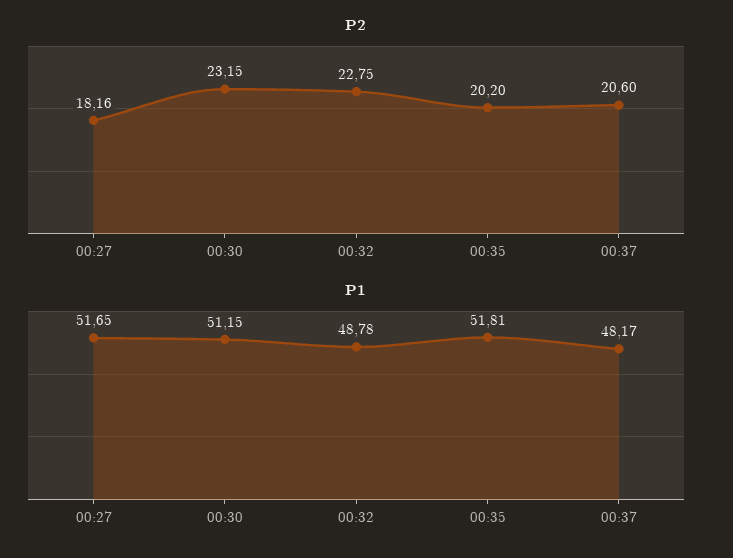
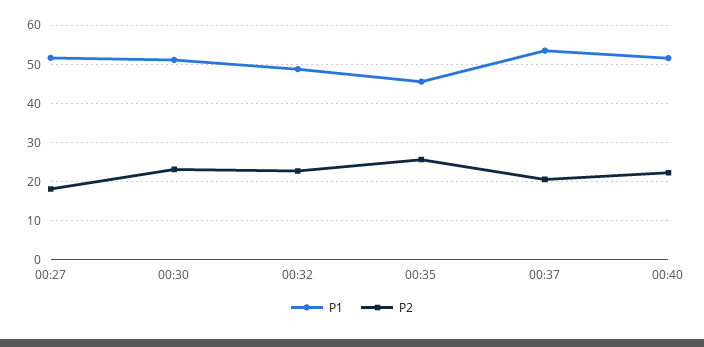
P2, 00:35: 20.2 -> 26
P1, 00:35: 51.81 -> 46
P1, 00:37: 48.17 -> 54
P1, 00:40: none -> 52
P2, 00:40: none -> 22

